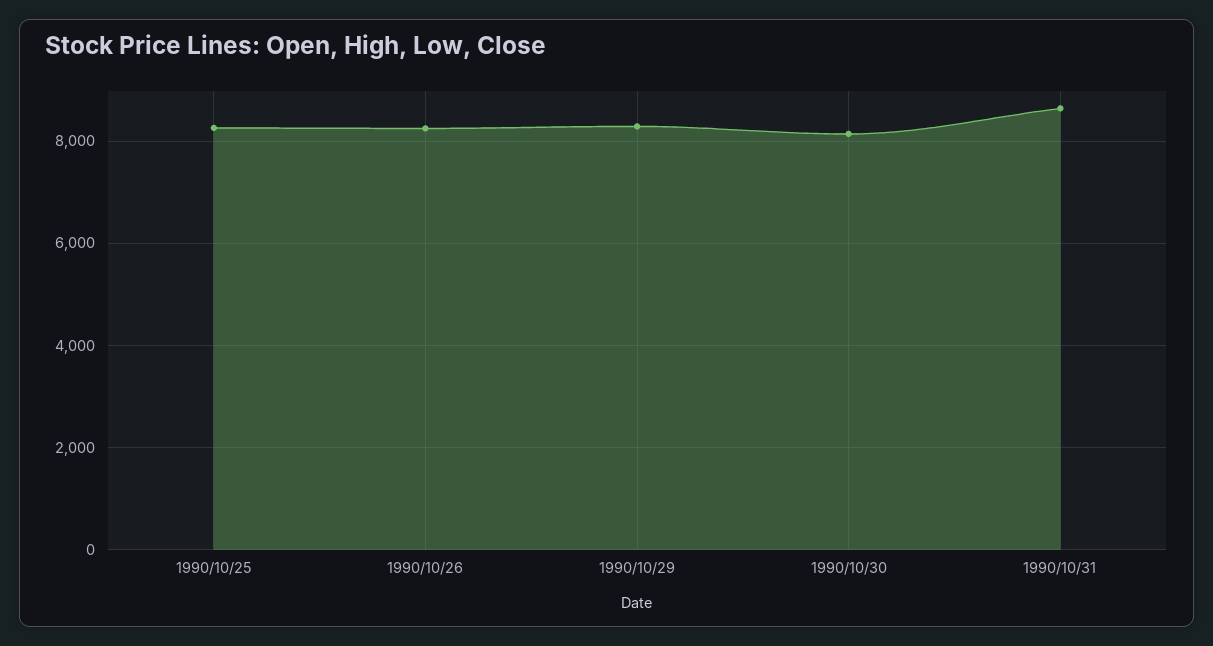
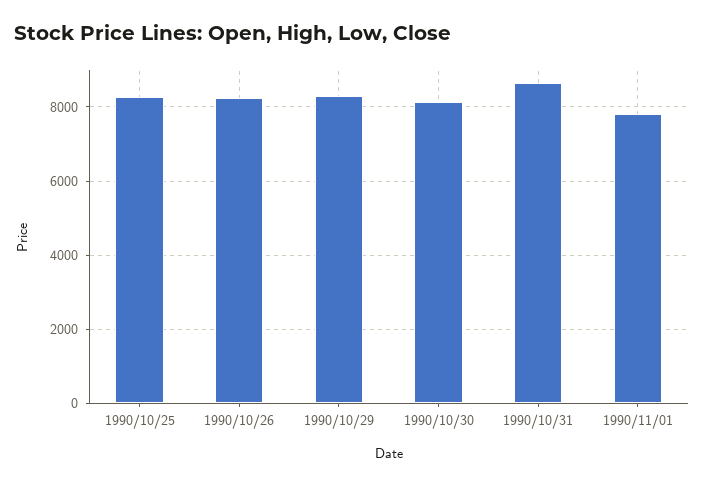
1990/11/01: none -> 7800

